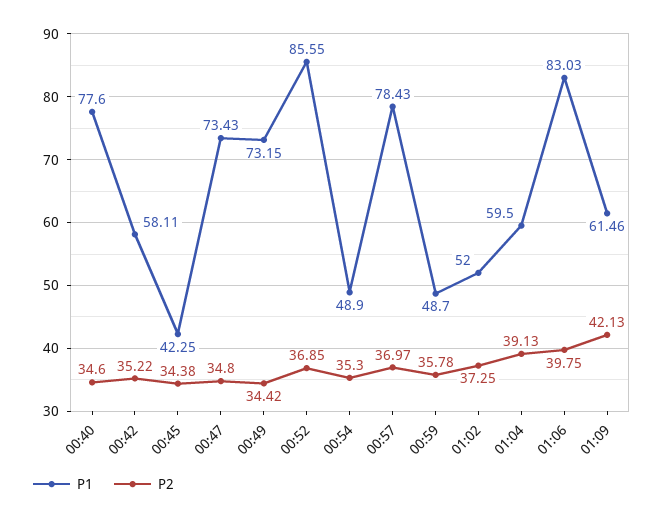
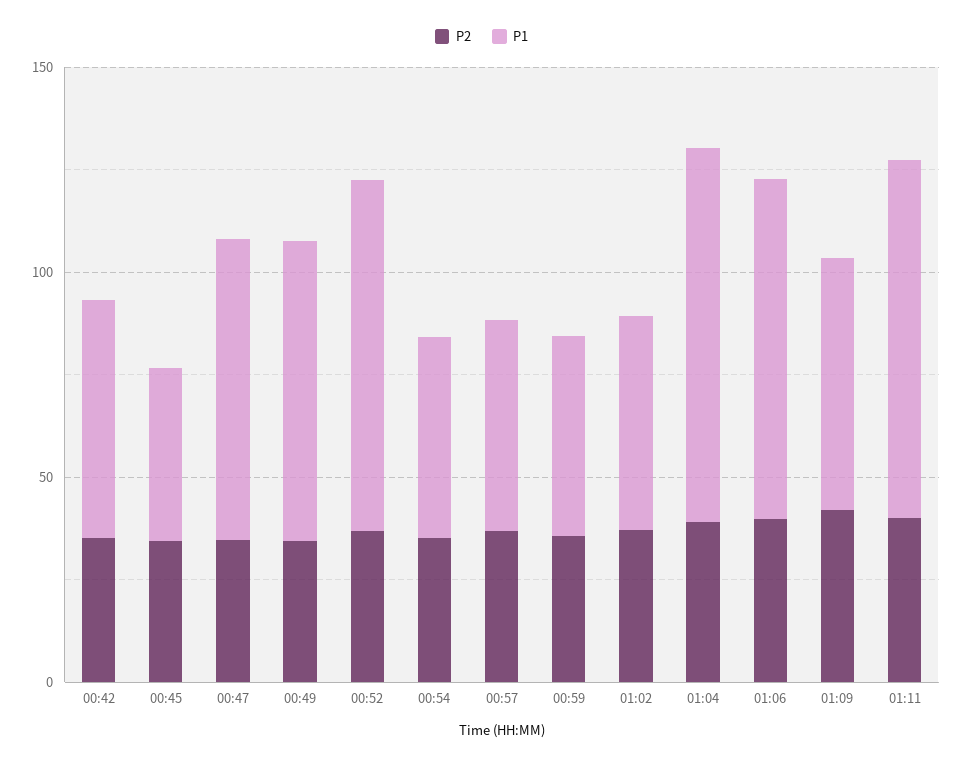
P1, 00:40: 77.6 -> none
P2, 00:40: 34.6 -> none
P1, 00:57: 78.43 -> 50
P1, 01:04: 59.5 -> 90
P2, 01:11: none -> 40
P1, 01:11: none -> 90

